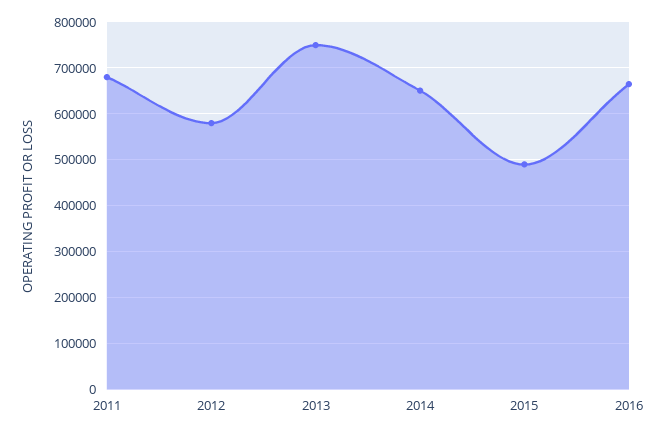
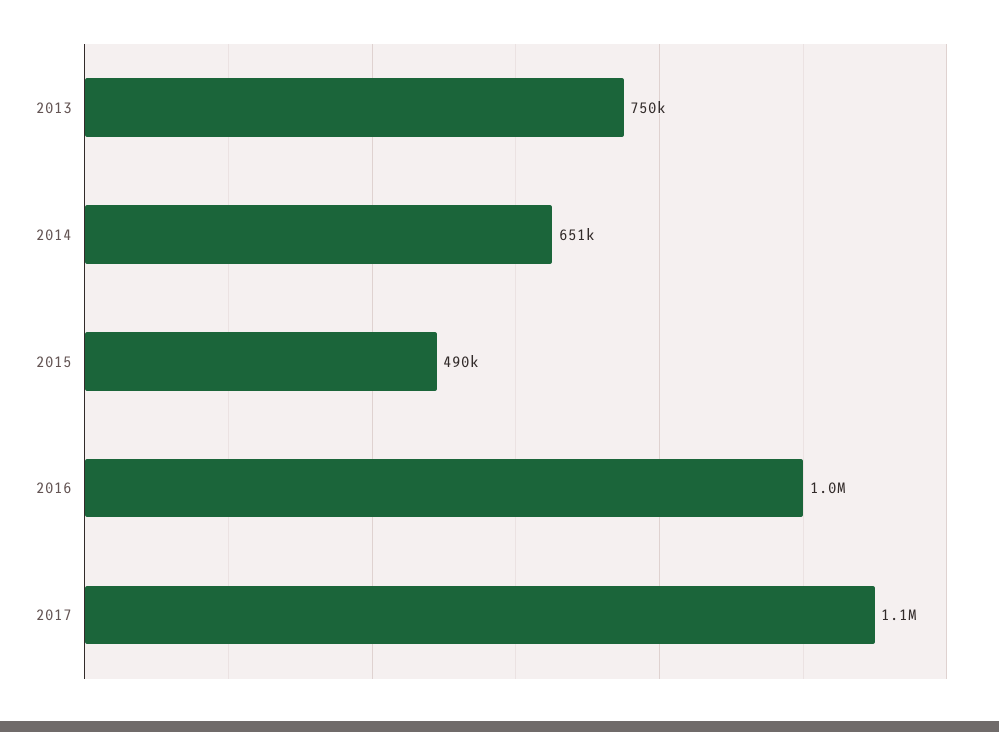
2011: 680000 -> none
2012: 580000 -> none
2016: 660000 -> 1000000
2017: none -> 1100000

